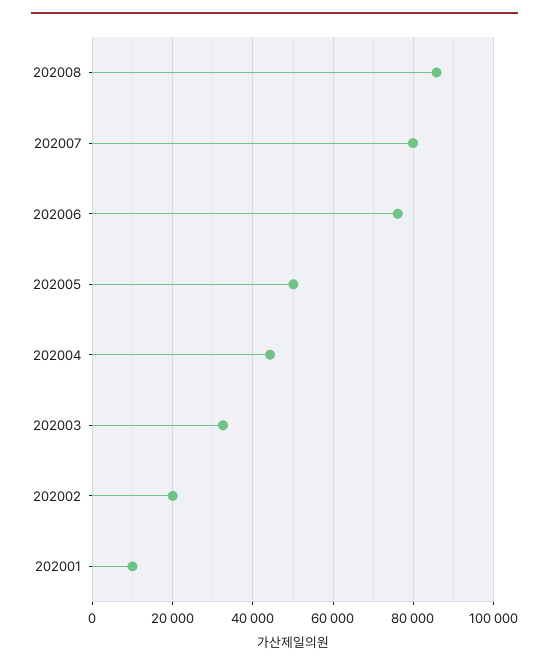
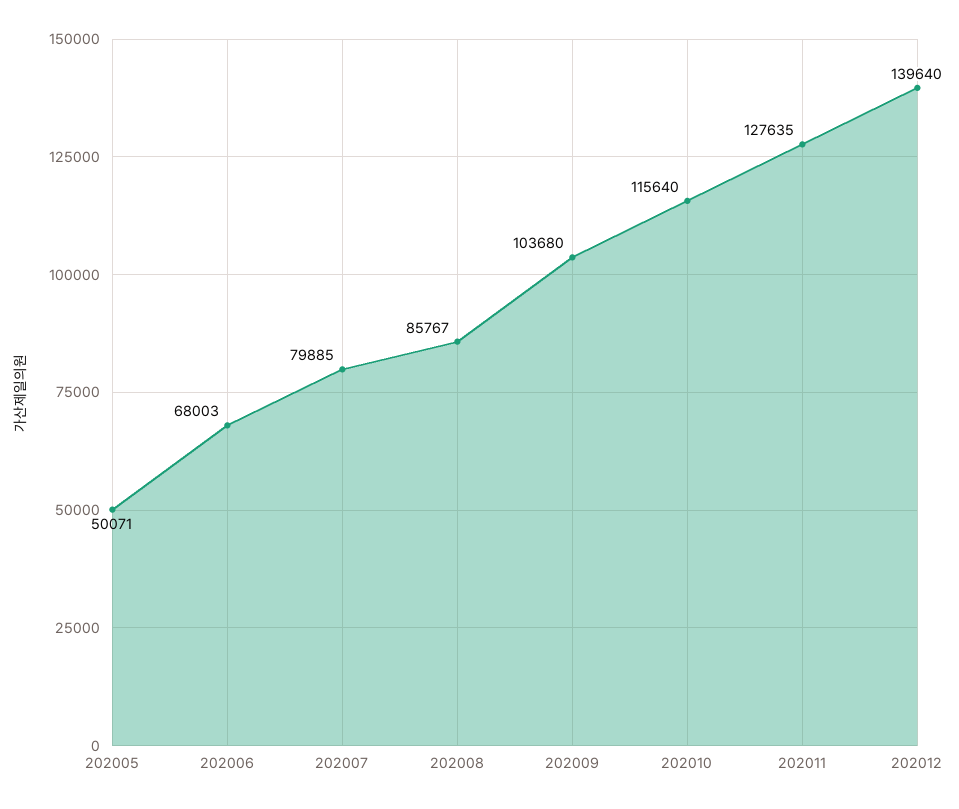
202006: 76000 -> 68003
202004: 44000 -> none
202003: 32000 -> none
202002: 20000 -> none
202001: 10000 -> none
202009: none -> 103680
202010: none -> 115640
202011: none -> 127635
202012: none -> 139640

